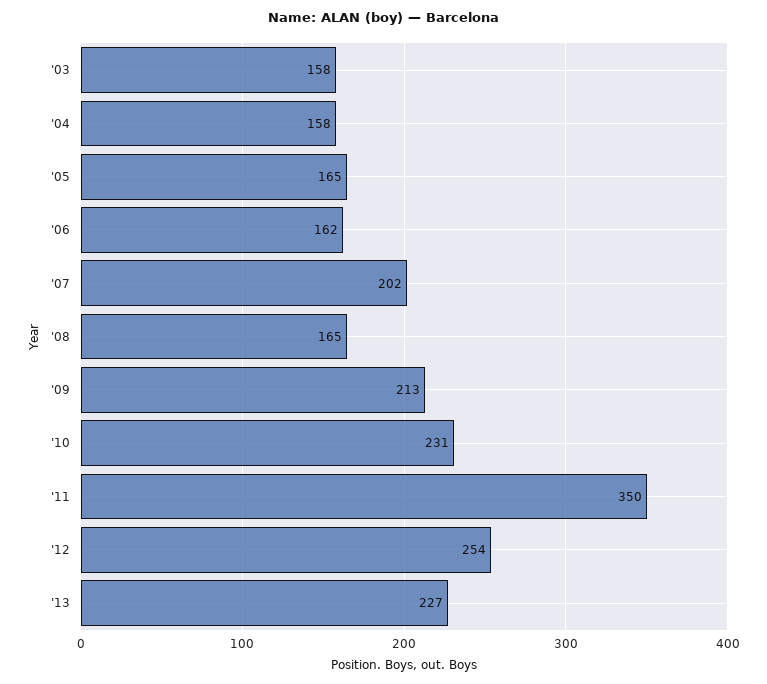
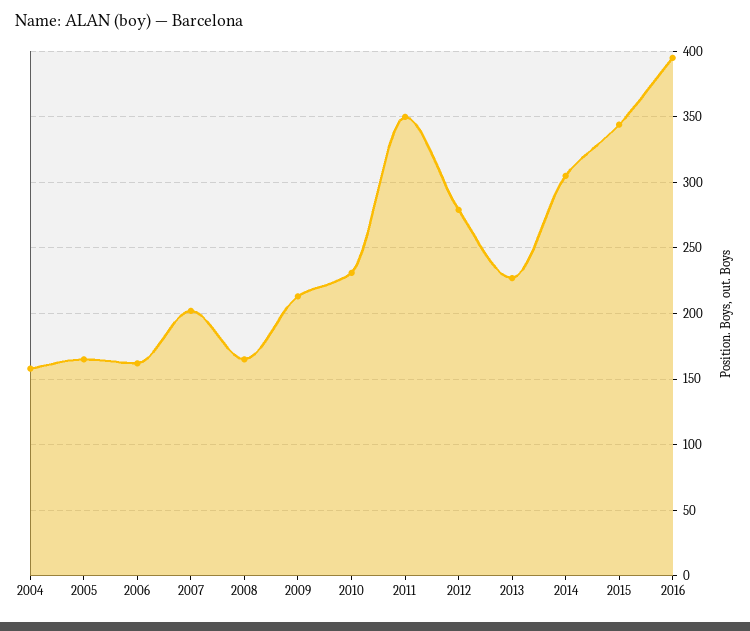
'03: 158 -> none
'12: 254 -> 280
2014: none -> 305
2015: none -> 345
2016: none -> 395

